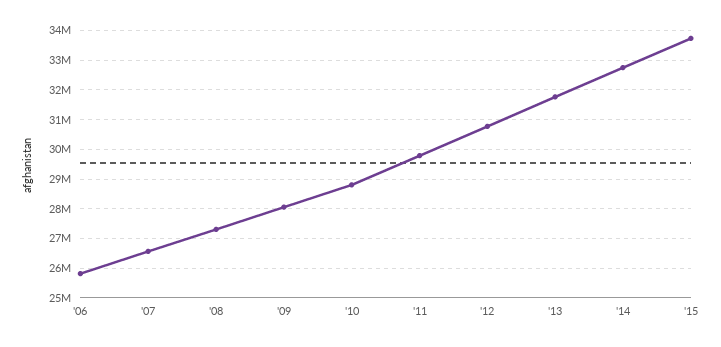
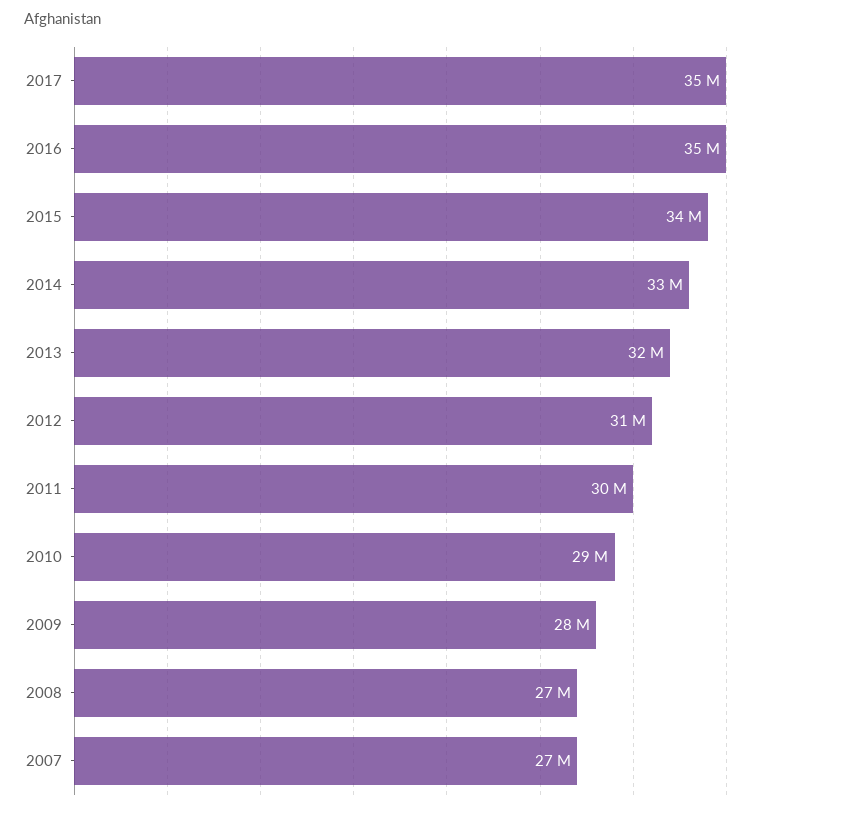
'06: 25750000 -> none
2017: none -> 35000000
2016: none -> 35000000

